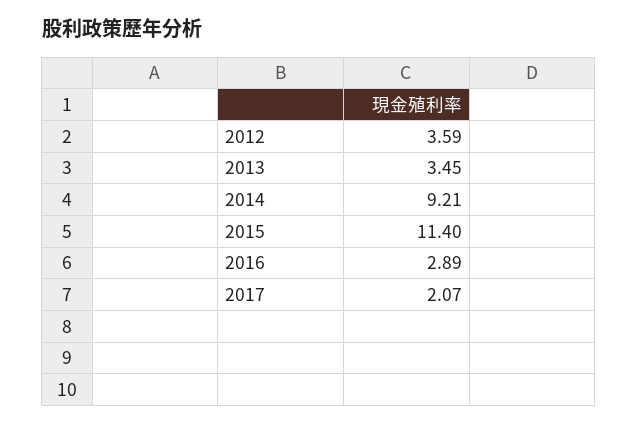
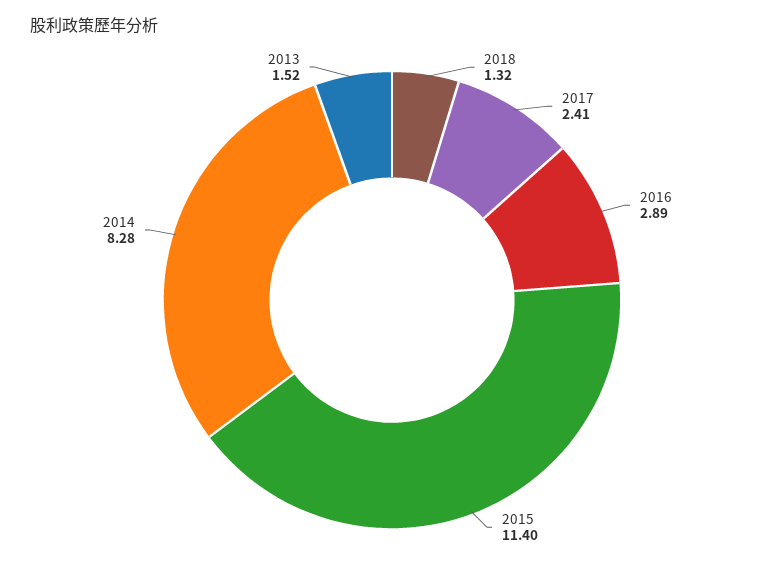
2012: 3.59 -> none
2013: 3.45 -> 1.52
2014: 9.21 -> 8.28
2017: 2.07 -> 2.41
2018: none -> 1.32

